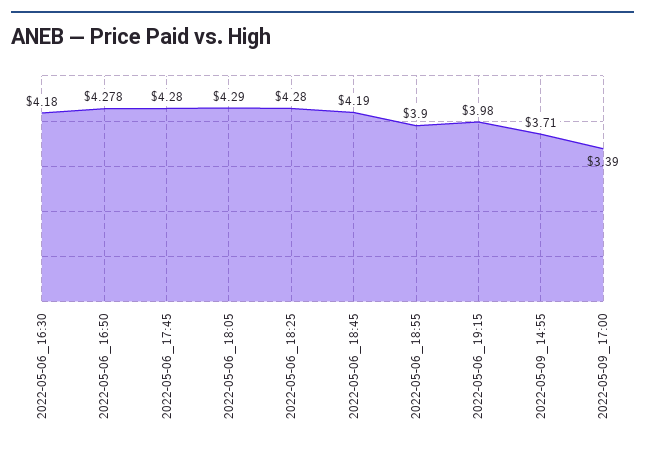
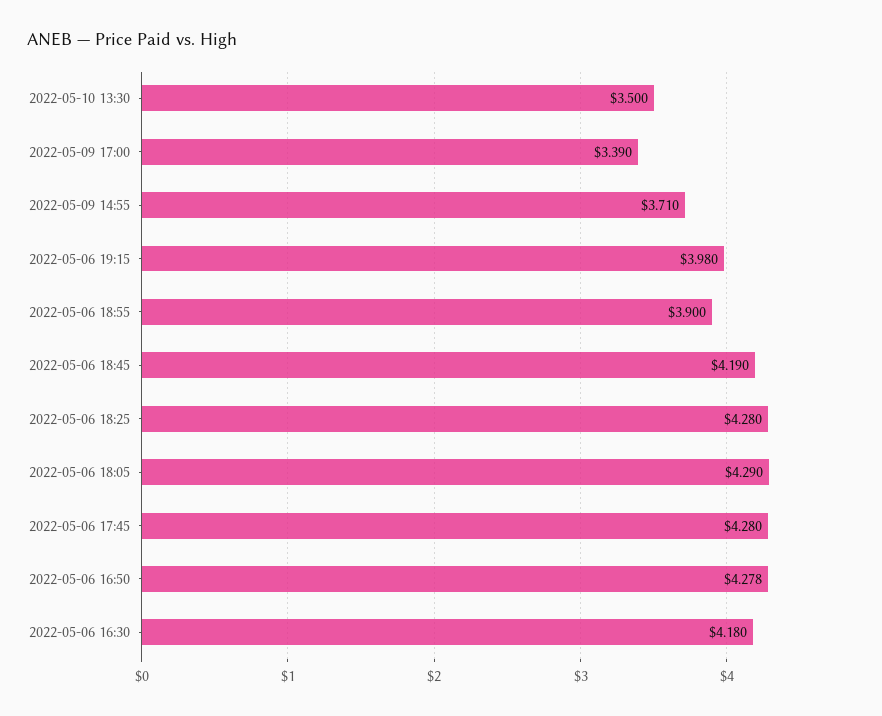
2022-05-10 13:30: none -> 3.5

